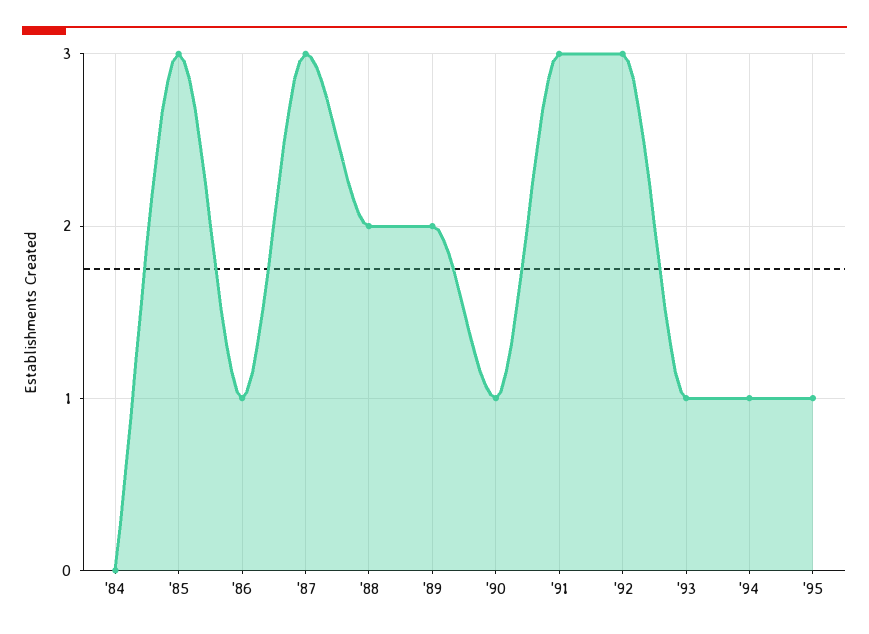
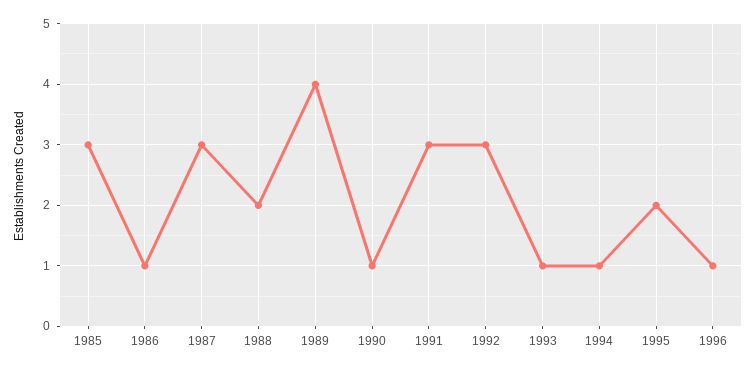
'84: 0 -> none
'89: 2 -> 4
'95: 1 -> 2
1996: none -> 1

